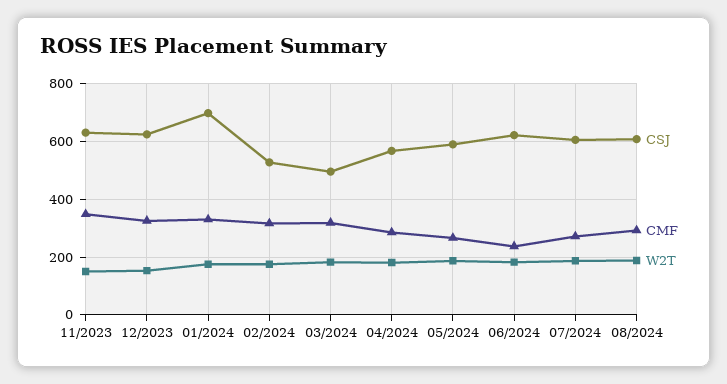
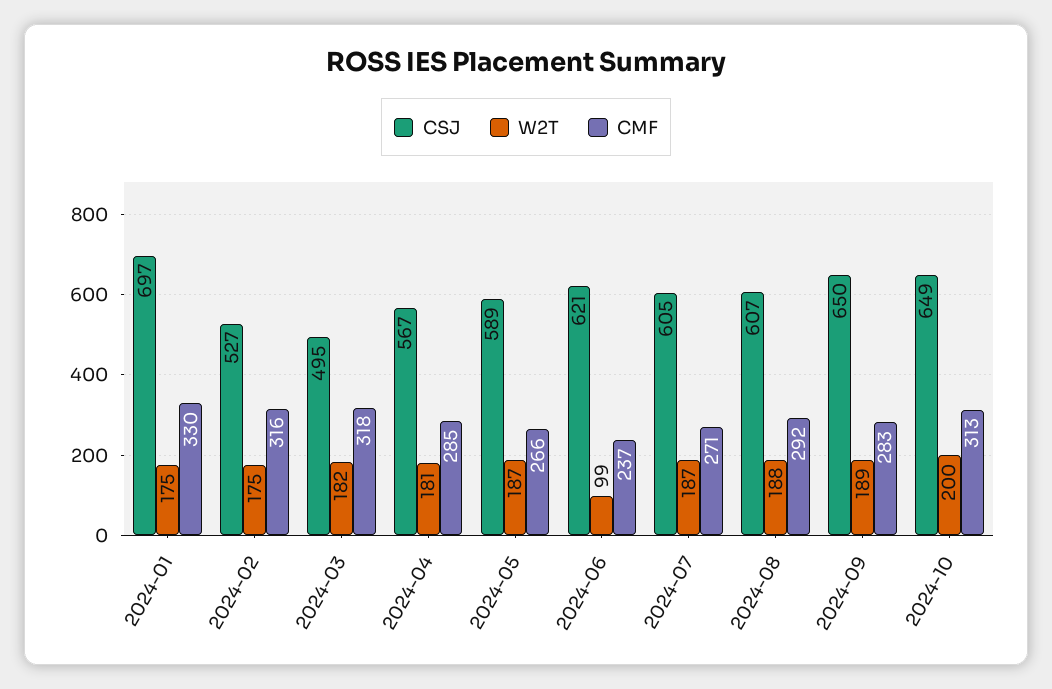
CSJ, 11/2023: 625 -> none
CMF, 11/2023: 350 -> none
W2T, 11/2023: 150 -> none
CSJ, 12/2023: 625 -> none
CMF, 12/2023: 325 -> none
W2T, 12/2023: 150 -> none
W2T, 06/2024: 175 -> 99
CSJ, 2024-09: none -> 650
W2T, 2024-09: none -> 189
CMF, 2024-09: none -> 283
CSJ, 2024-10: none -> 649
W2T, 2024-10: none -> 200
CMF, 2024-10: none -> 313

